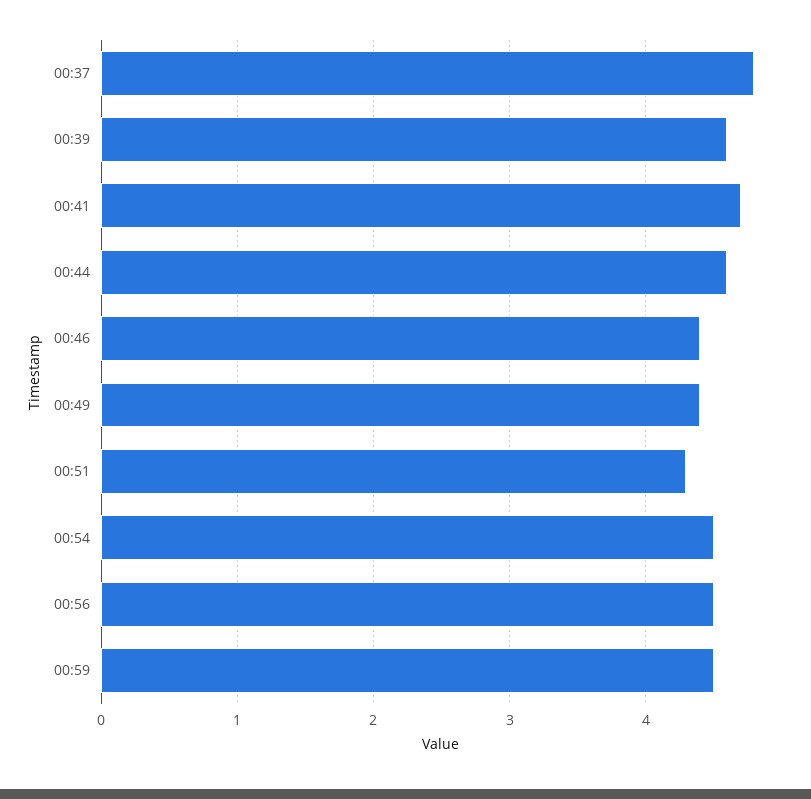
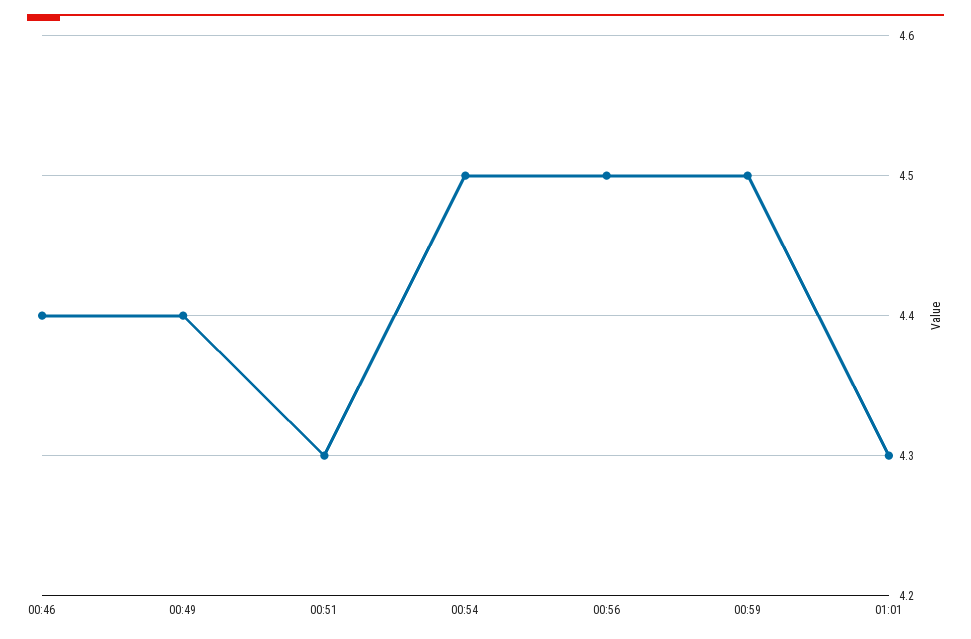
00:37: 4.8 -> none
00:39: 4.6 -> none
00:41: 4.7 -> none
00:44: 4.6 -> none
01:01: none -> 4.3

